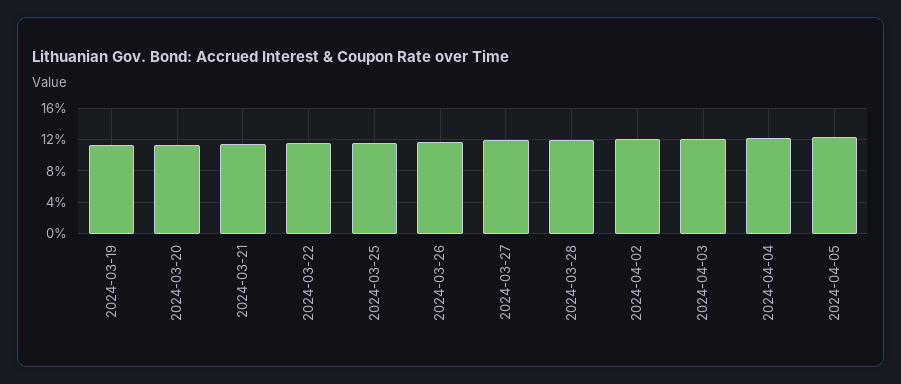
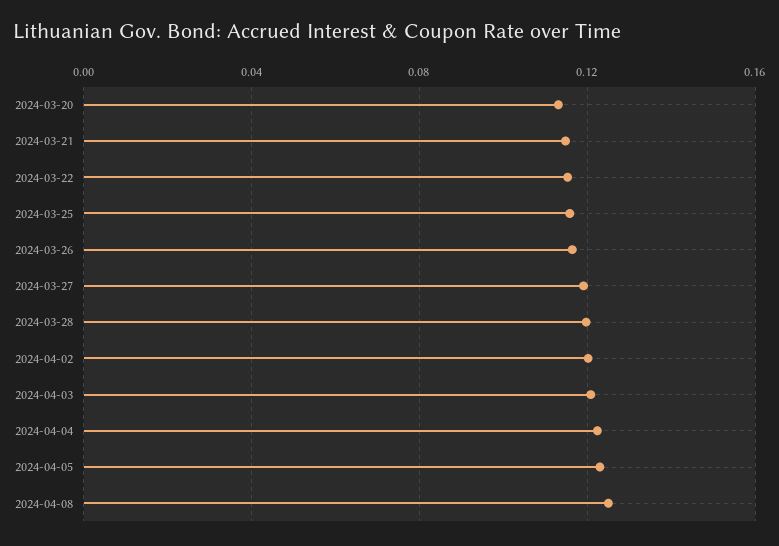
2024-03-19: 0.11 -> none
2024-04-08: none -> 0.125

